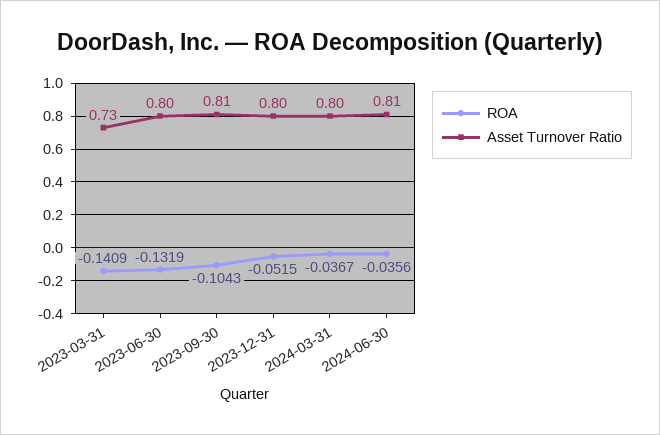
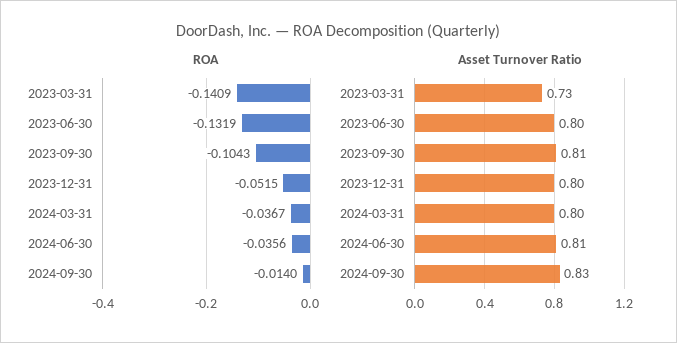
ROA, 2024-09-30: none -> -0.014
Asset Turnover Ratio, 2024-09-30: none -> 0.83

